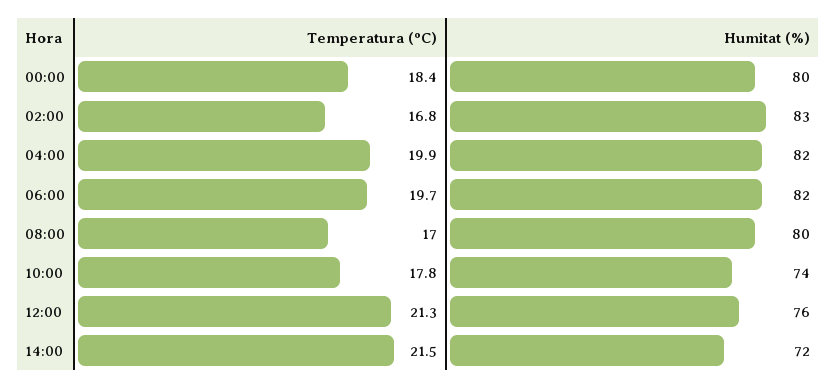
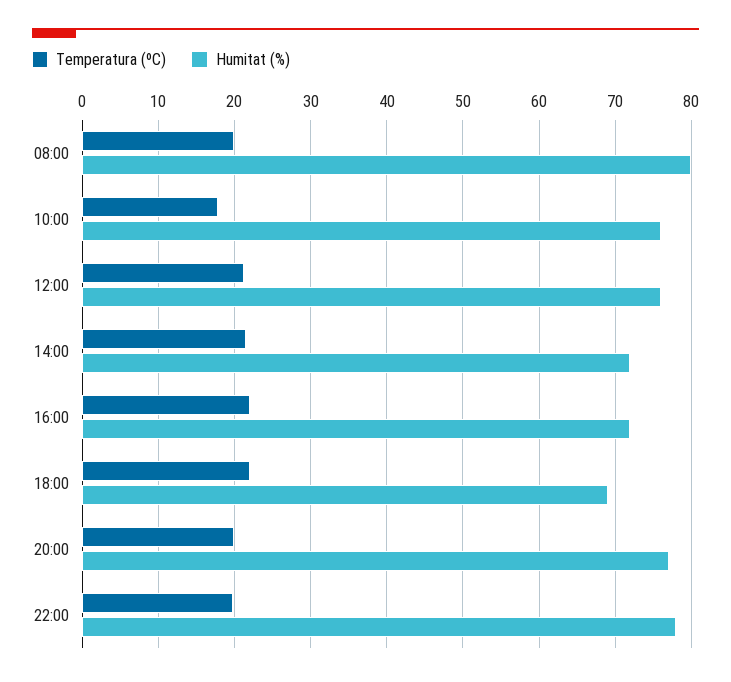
Temperatura (ºC), 00:00: 18.4 -> none
Humitat (%), 00:00: 80 -> none
Temperatura (ºC), 02:00: 16.8 -> none
Humitat (%), 02:00: 83 -> none
Temperatura (ºC), 04:00: 19.9 -> none
Humitat (%), 04:00: 82 -> none
Temperatura (ºC), 06:00: 19.7 -> none
Humitat (%), 06:00: 82 -> none
Temperatura (ºC), 08:00: 17 -> 20
Humitat (%), 10:00: 74 -> 76
Temperatura (ºC), 16:00: none -> 22
Humitat (%), 16:00: none -> 72
Temperatura (ºC), 18:00: none -> 22
Humitat (%), 18:00: none -> 69
Temperatura (ºC), 20:00: none -> 20
Humitat (%), 20:00: none -> 77
Temperatura (ºC), 22:00: none -> 20
Humitat (%), 22:00: none -> 78

